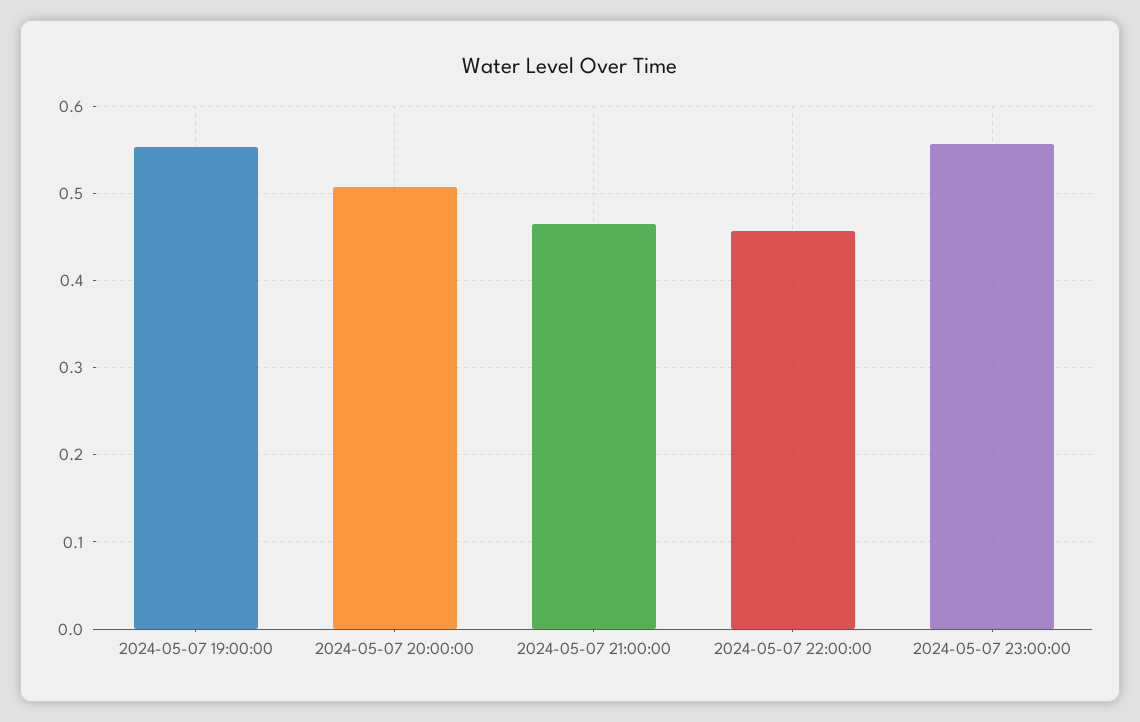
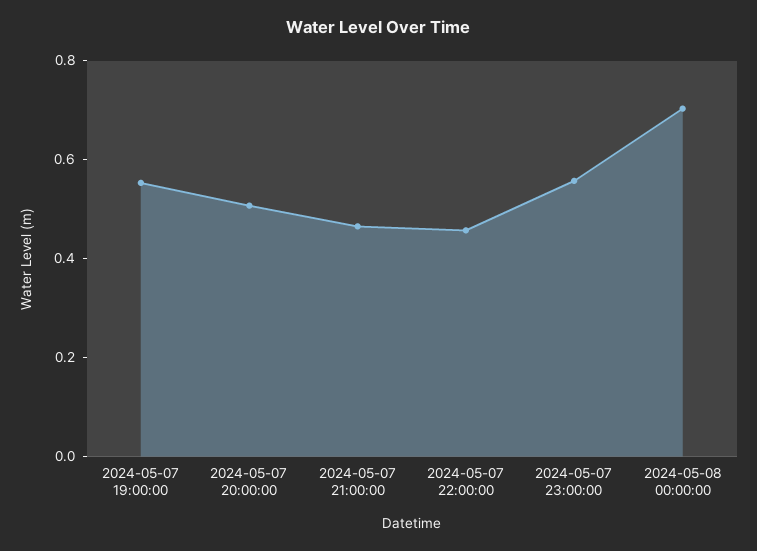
2024-05-08 00:00:00: none -> 0.7

